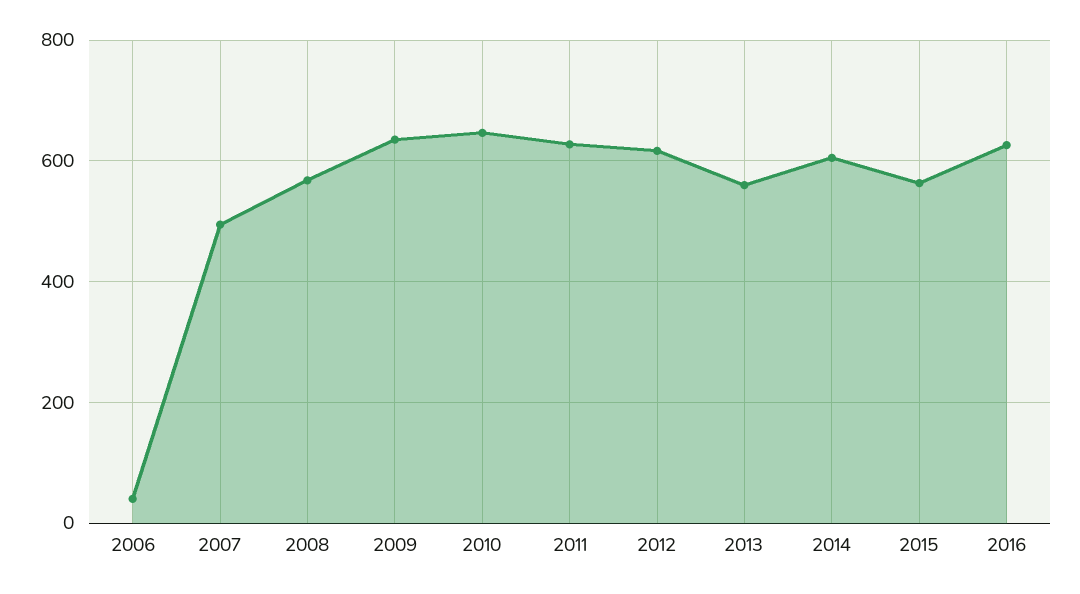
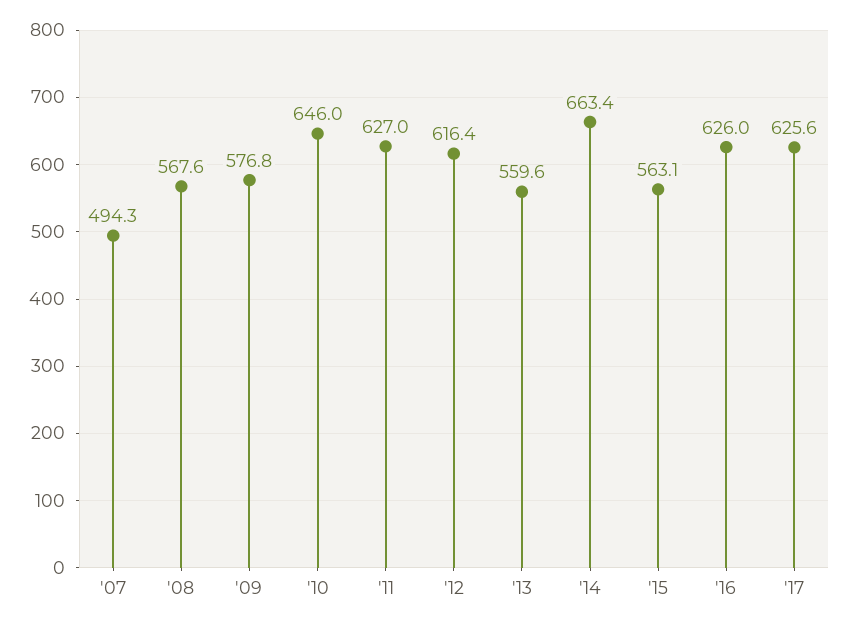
2006: 40 -> none
2009: 640 -> 576.8
2014: 600 -> 663.4
'17: none -> 625.6

